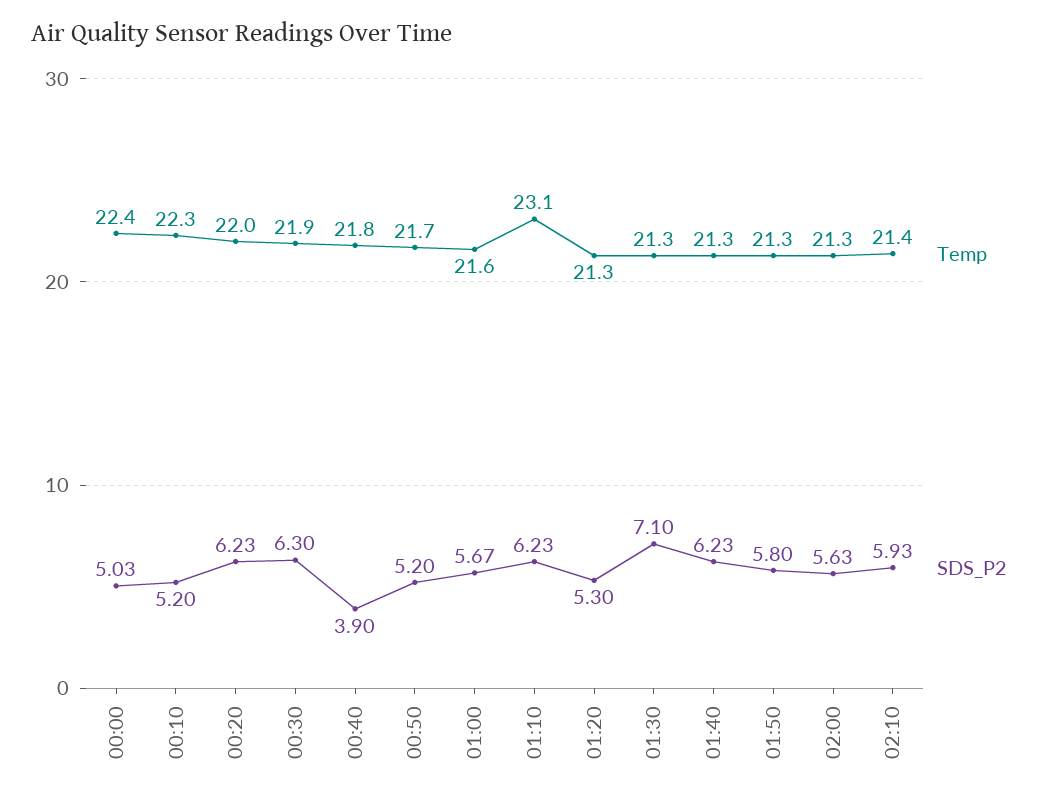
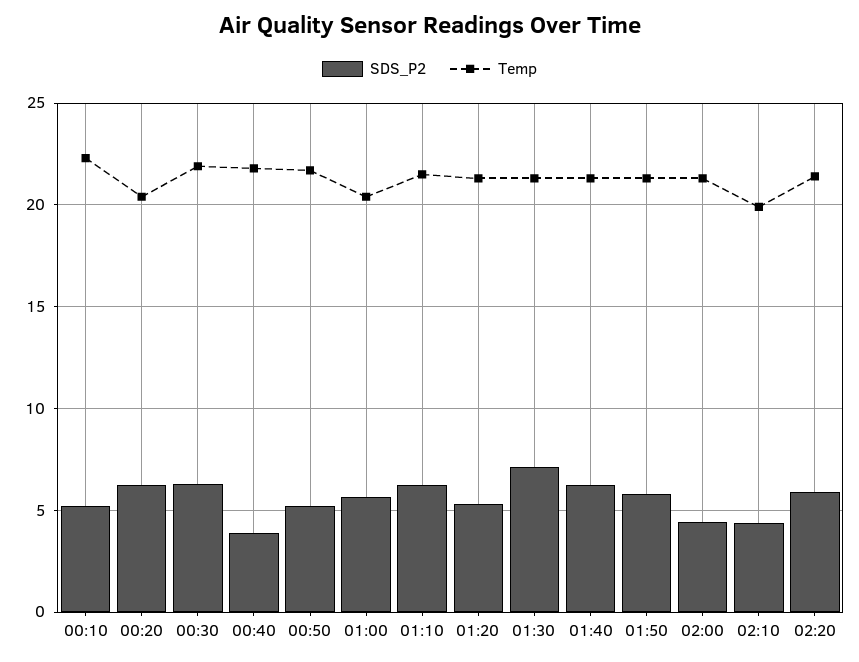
Temp, 00:00: 22.4 -> none
SDS_P2, 00:00: 5.03 -> none
Temp, 00:20: 22 -> 20.5
Temp, 01:00: 21.6 -> 20.5
Temp, 01:10: 23.1 -> 21.5
SDS_P2, 02:00: 5.63 -> 4.5
Temp, 02:10: 21.4 -> 20
SDS_P2, 02:10: 5.93 -> 4.5
SDS_P2, 02:20: none -> 6
Temp, 02:20: none -> 21.5

